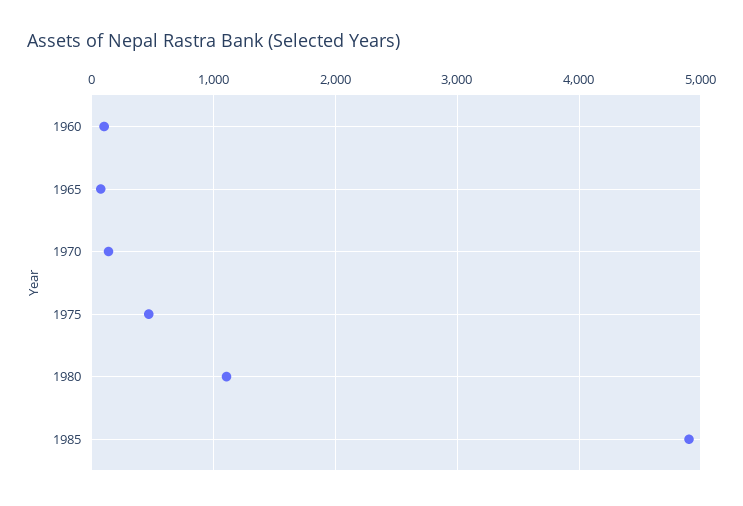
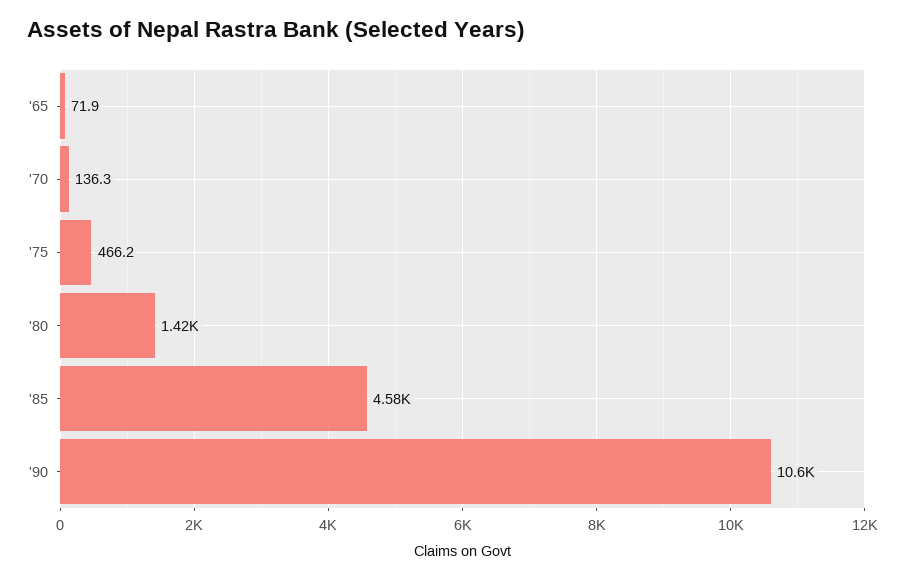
1960: 100 -> none
1980: 1100 -> 1420
1985: 4900 -> 4580
'90: none -> 10600

